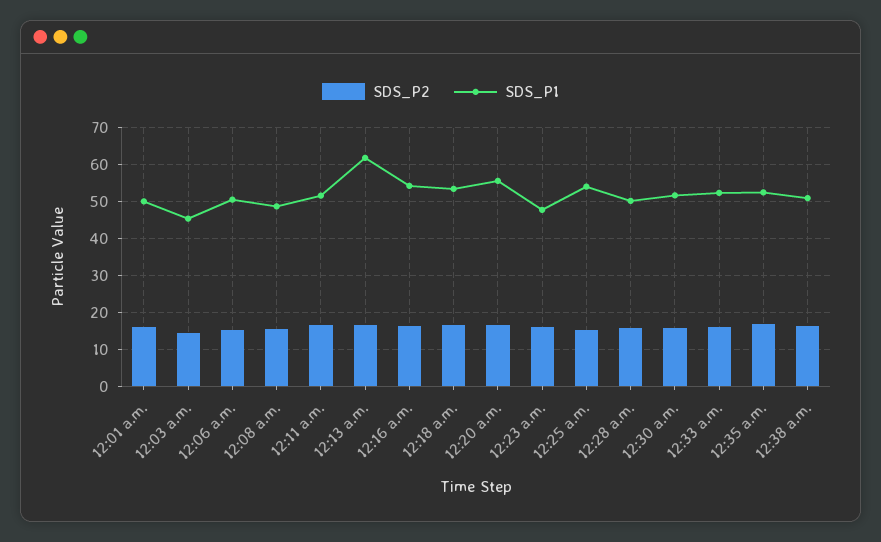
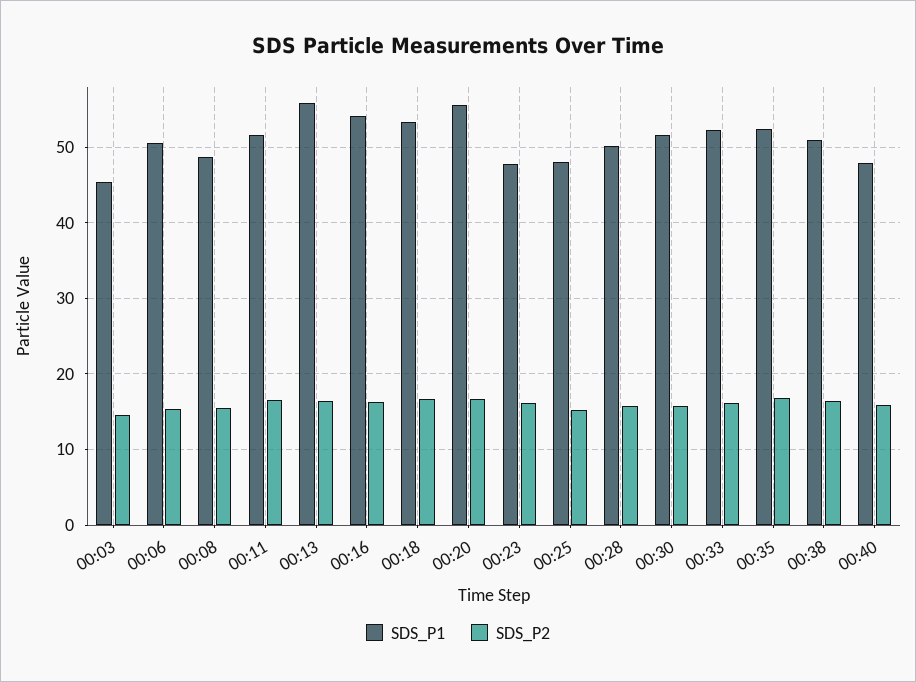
SDS_P2, 12:01 a.m.: 16 -> none
SDS_P1, 12:01 a.m.: 50 -> none
SDS_P1, 12:13 a.m.: 62 -> 56
SDS_P1, 12:25 a.m.: 54 -> 48
SDS_P1, 00:40: none -> 48
SDS_P2, 00:40: none -> 16

